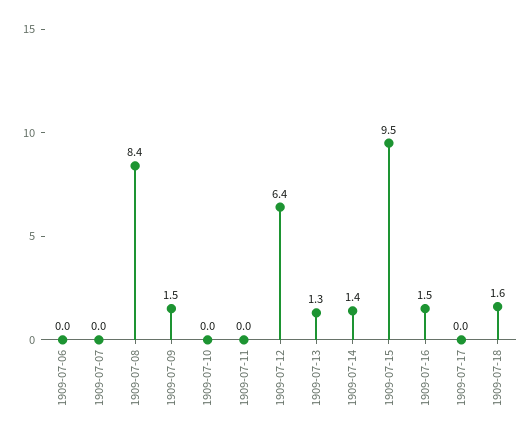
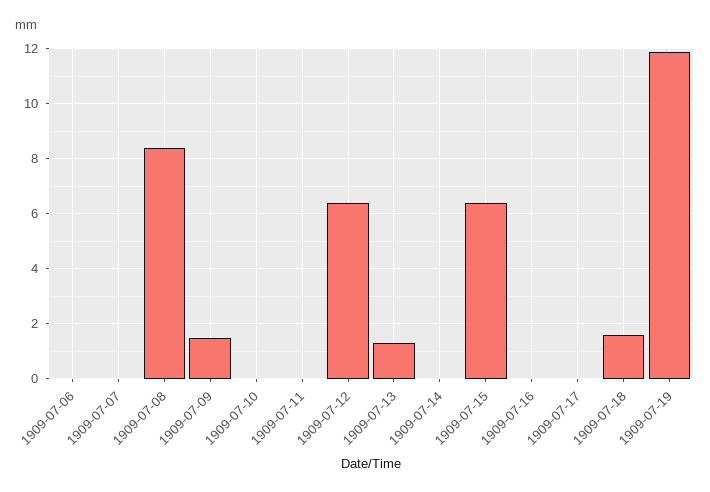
1909-07-14: 1.4 -> 0
1909-07-15: 9.5 -> 6.5
1909-07-16: 1.5 -> 0
1909-07-19: none -> 12

